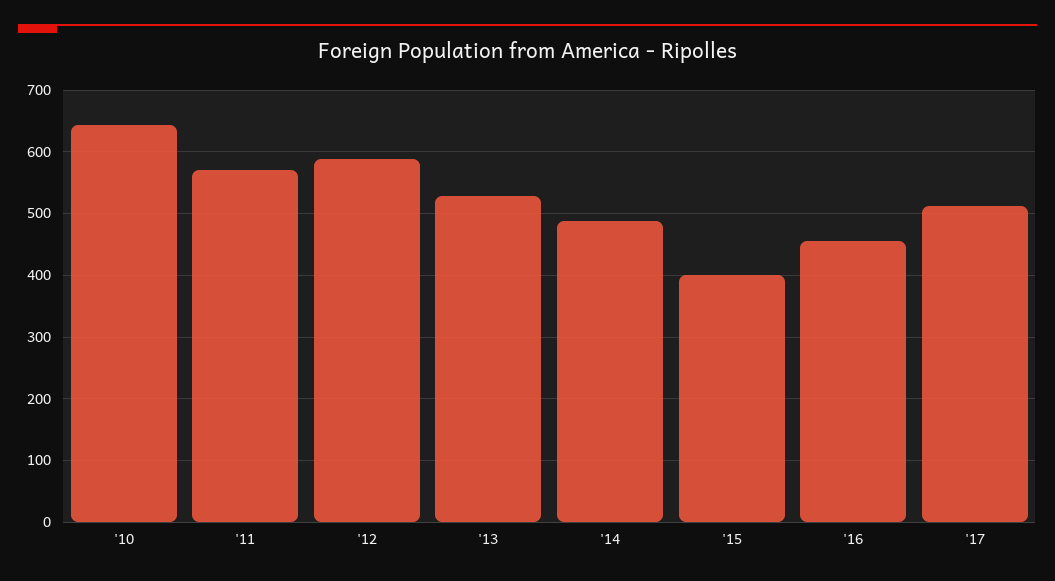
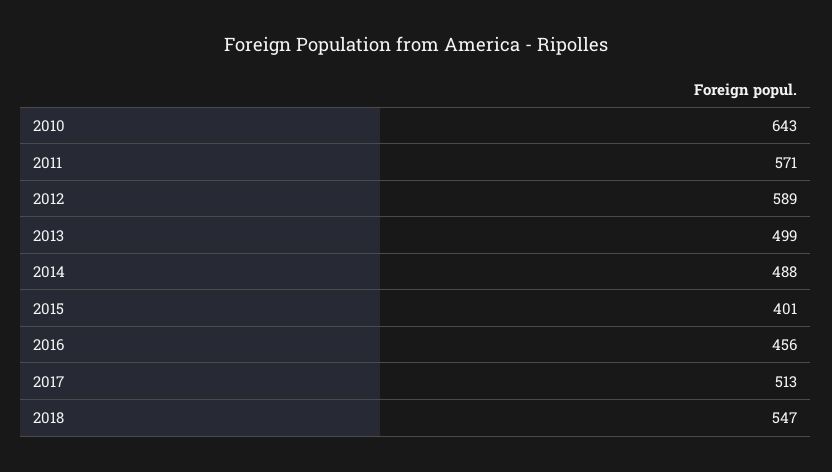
'13: 530 -> 499
2018: none -> 547

